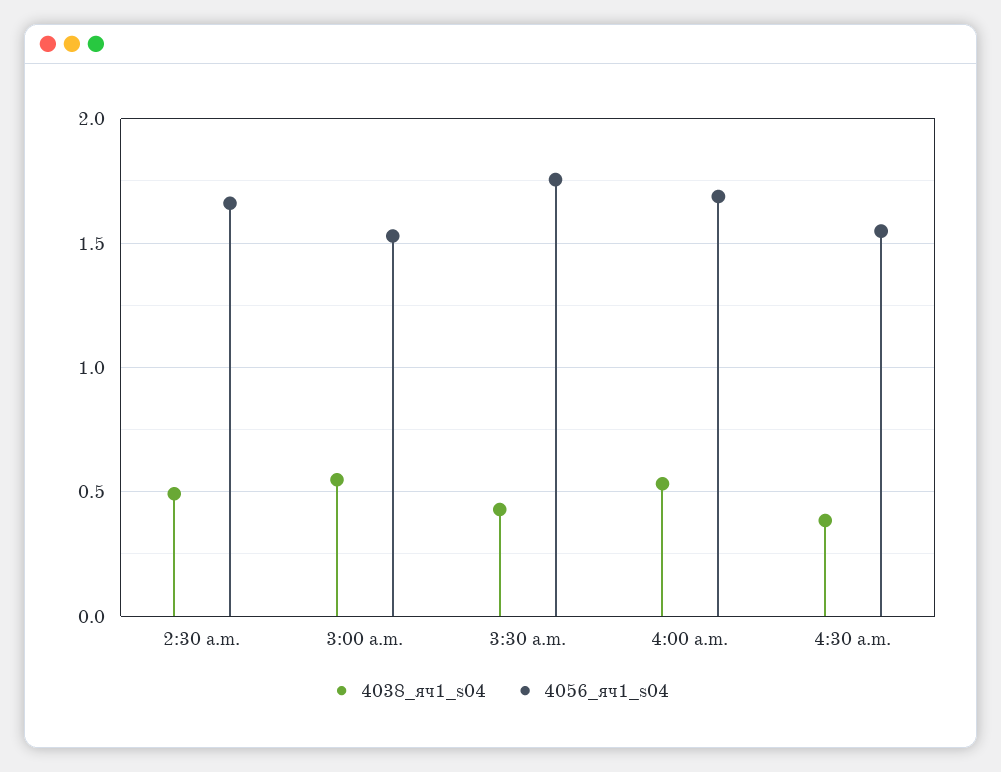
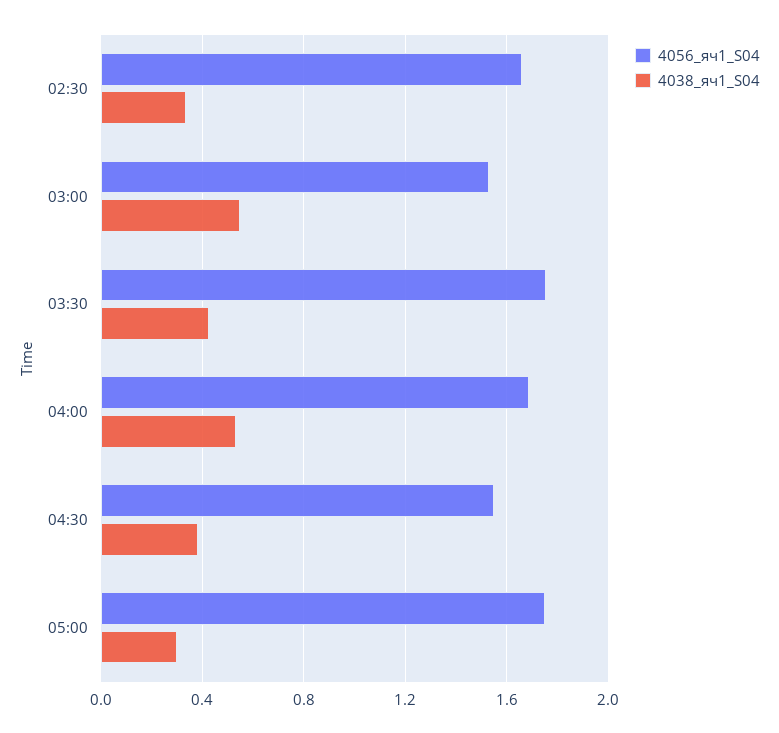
4038_яч1_s04, 2:30 a.m.: 0.5 -> 0.35
4056_яч1_s04, 05:00: none -> 1.75
4038_яч1_s04, 05:00: none -> 0.3

